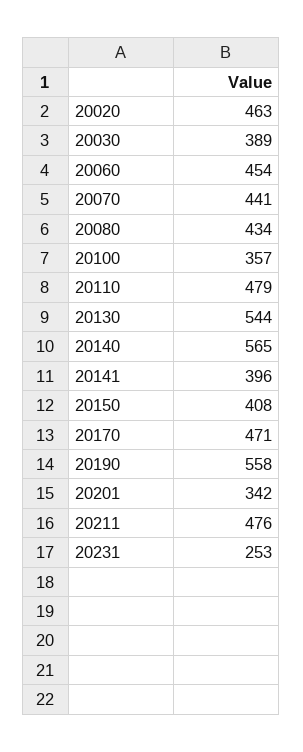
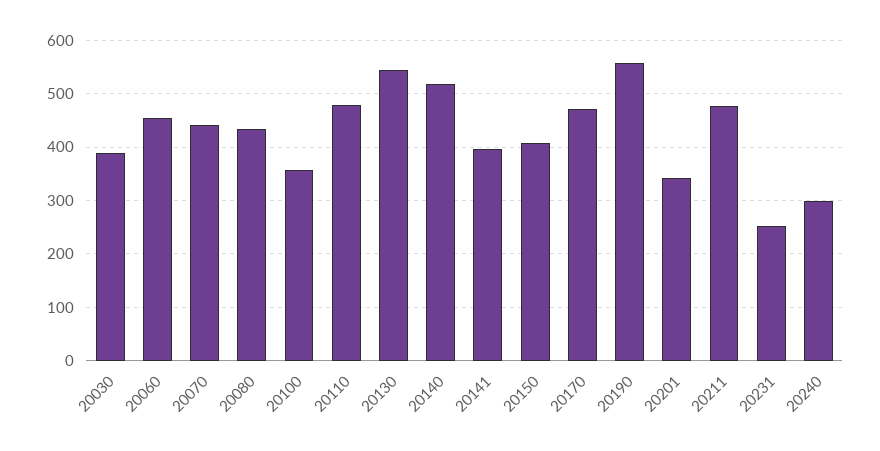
20020: 463 -> none
20140: 565 -> 520
20240: none -> 300

